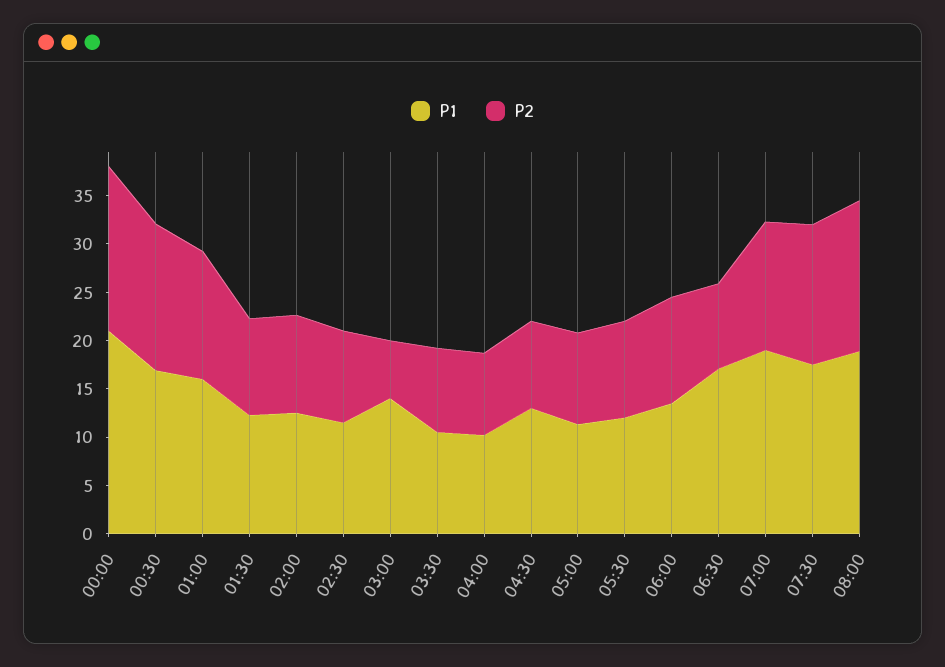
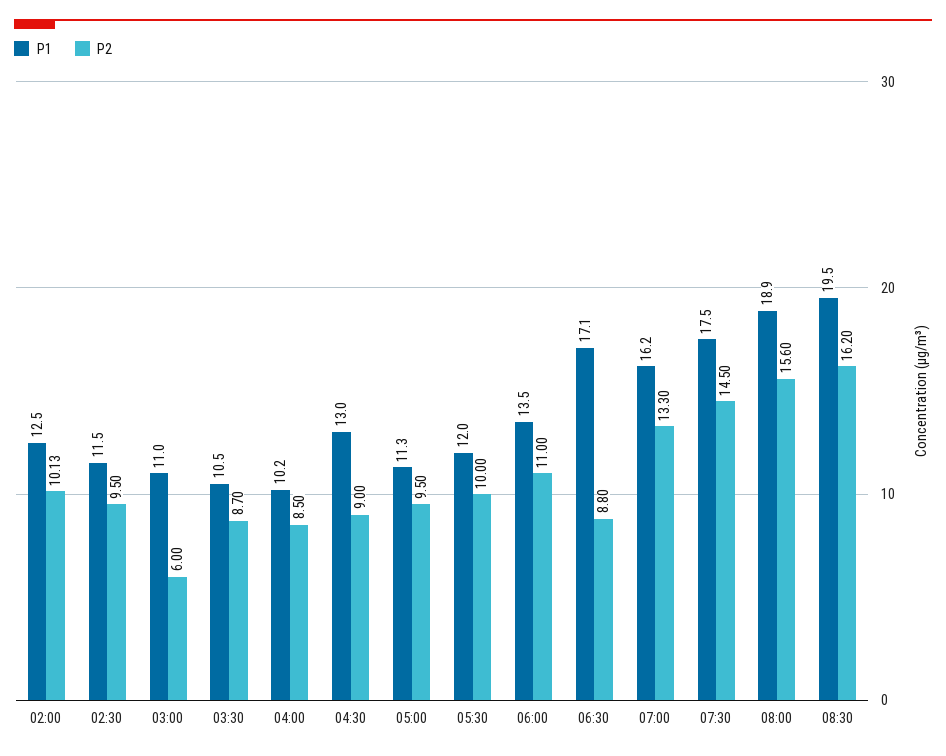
P1, 00:00: 21 -> none
P2, 00:00: 17 -> none
P1, 00:30: 17 -> none
P2, 00:30: 15 -> none
P1, 01:00: 16 -> none
P2, 01:00: 13 -> none
P1, 01:30: 12 -> none
P2, 01:30: 10 -> none
P1, 03:00: 14 -> 11
P1, 07:00: 19 -> 16.2
P1, 08:30: none -> 19.5
P2, 08:30: none -> 16.2

